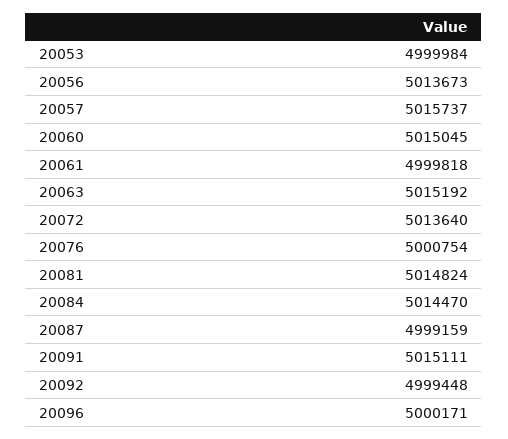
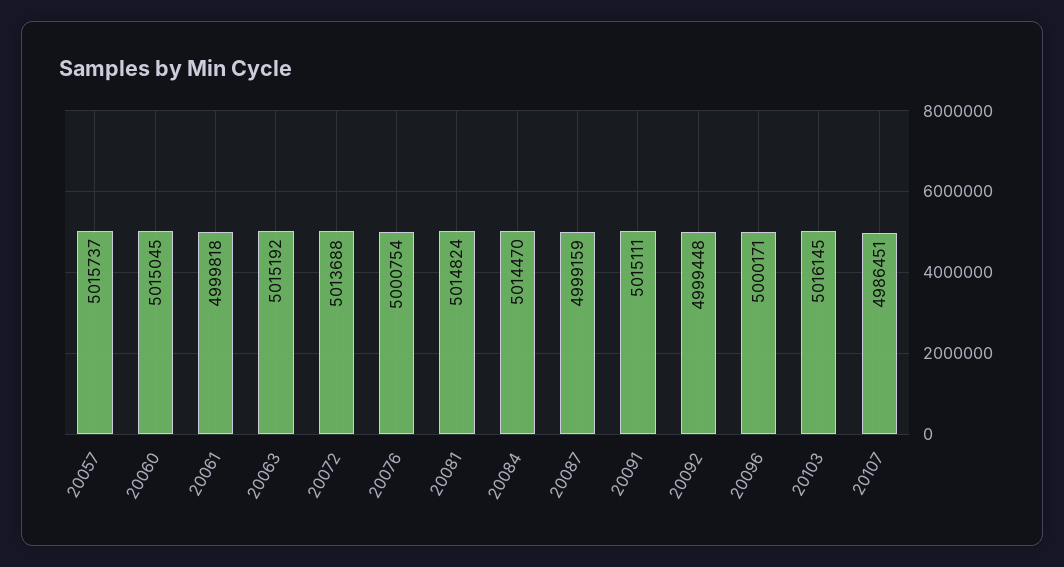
20053: 4999984 -> none
20056: 5013673 -> none
20072: 5013640 -> 5013688
20103: none -> 5016145
20107: none -> 4986451

